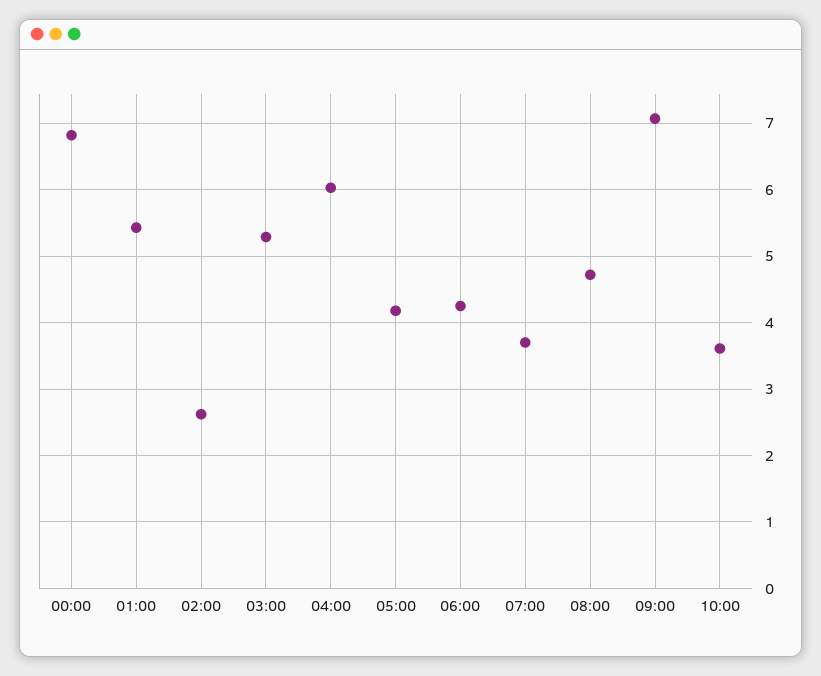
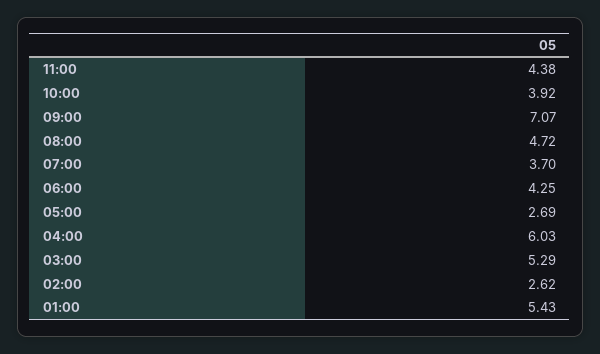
00:00: 6.8 -> none
05:00: 4.2 -> 2.69
10:00: 3.6 -> 3.92
11:00: none -> 4.38

